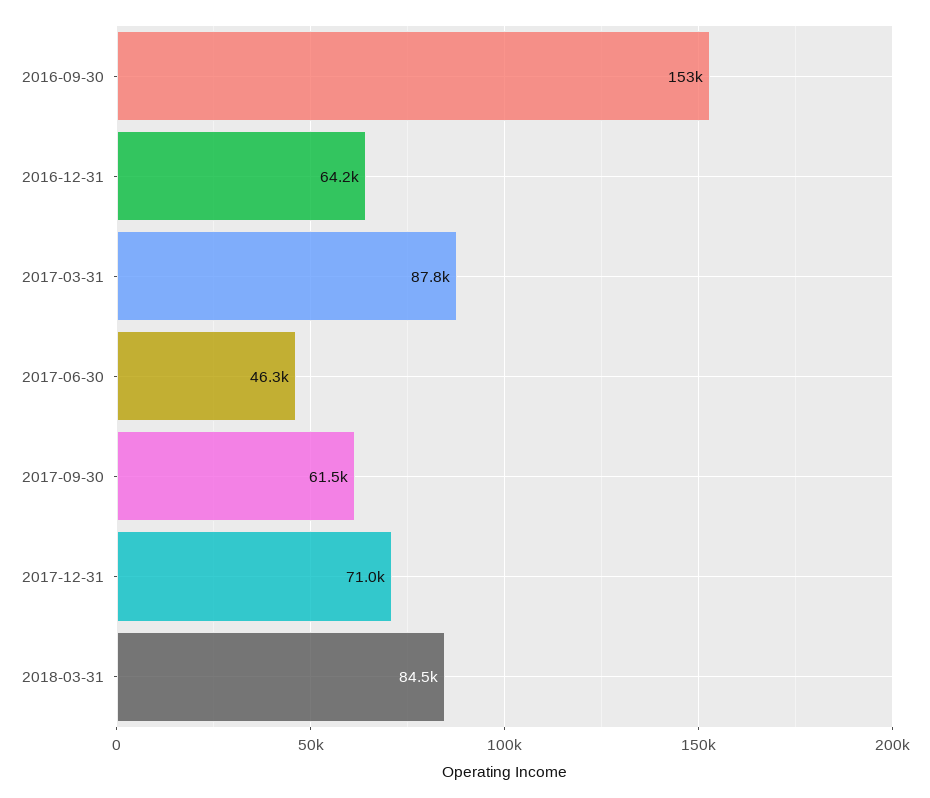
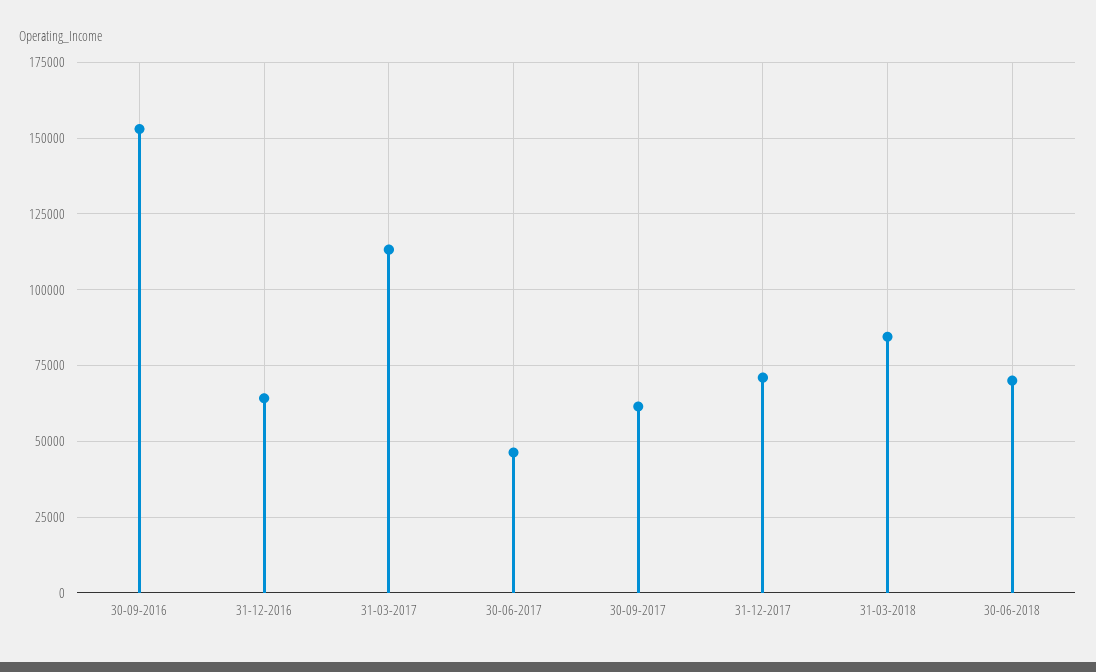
2017-03-31: 87800 -> 112500
30-06-2018: none -> 70000

